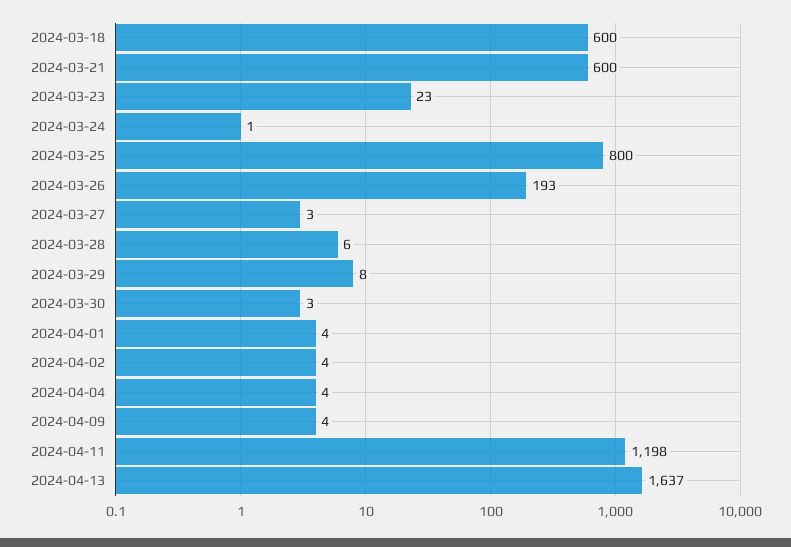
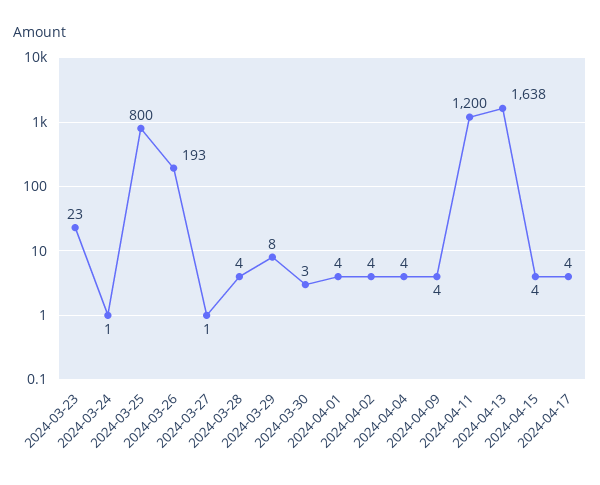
2024-03-18: 600 -> none
2024-03-21: 600 -> none
2024-03-27: 3 -> 1
2024-03-28: 6 -> 4
2024-04-11: 1198 -> 1200
2024-04-13: 1637 -> 1638
2024-04-15: none -> 4
2024-04-17: none -> 4

